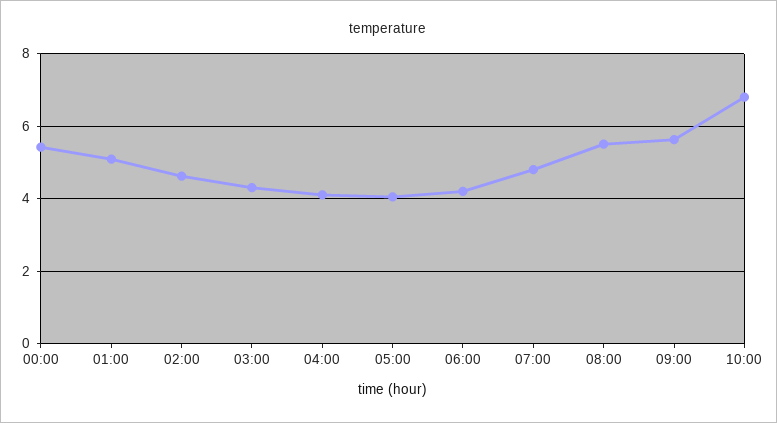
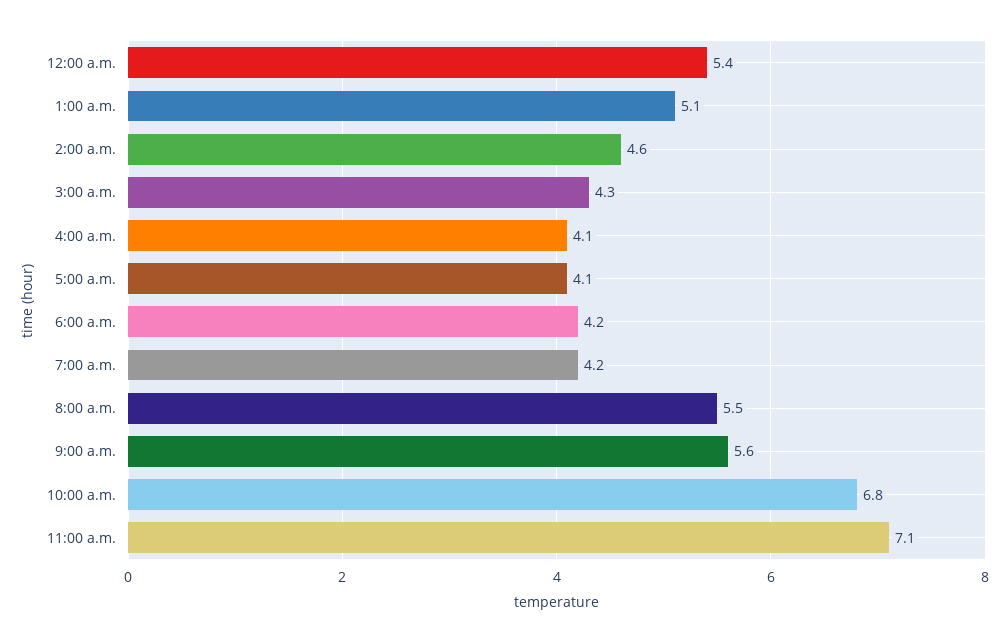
07:00: 4.8 -> 4.2
11:00 a.m.: none -> 7.1

